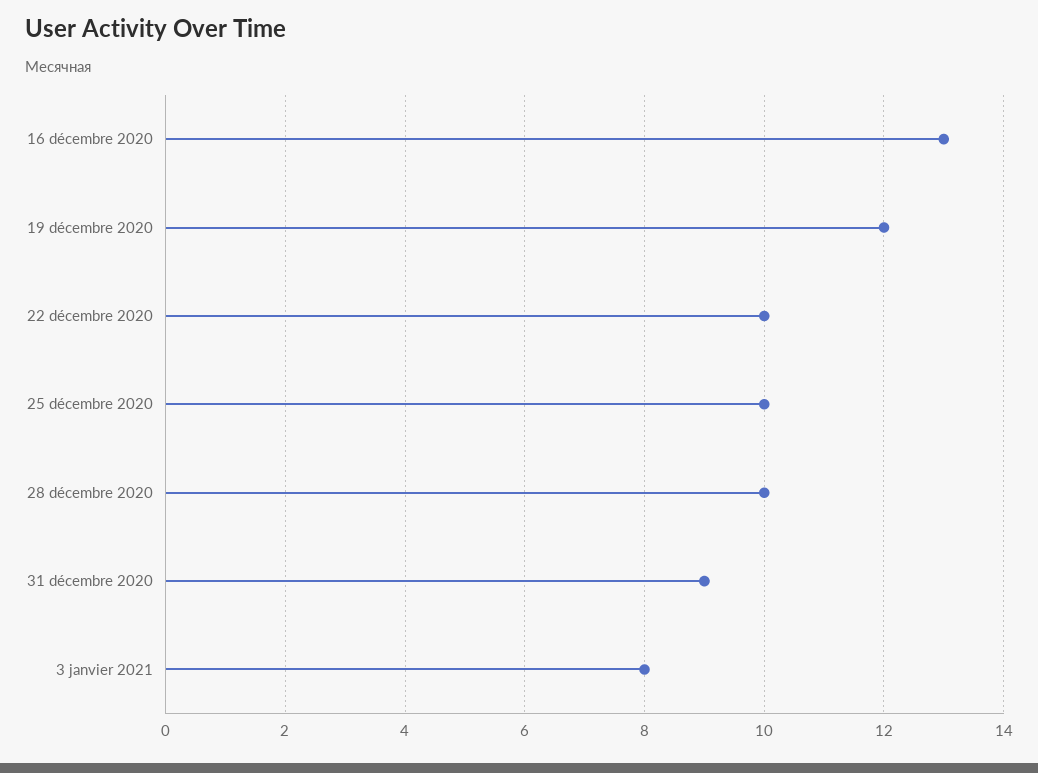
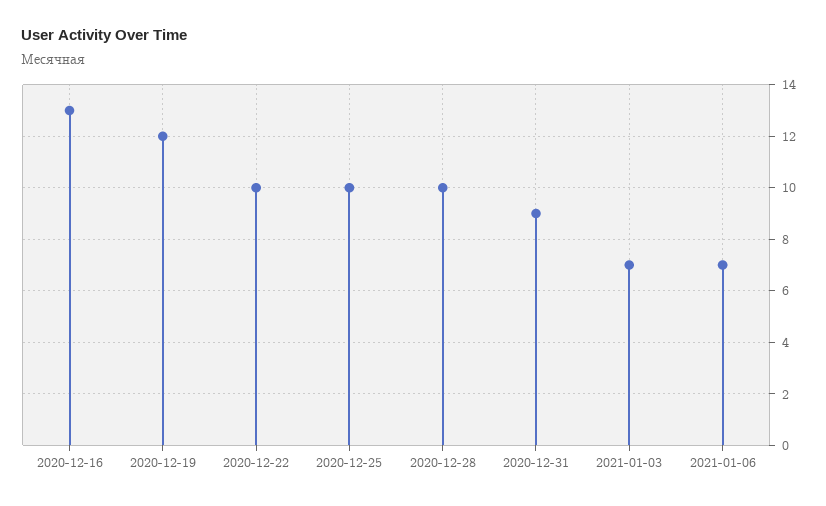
3 janvier 2021: 8 -> 7
2021-01-06: none -> 7

